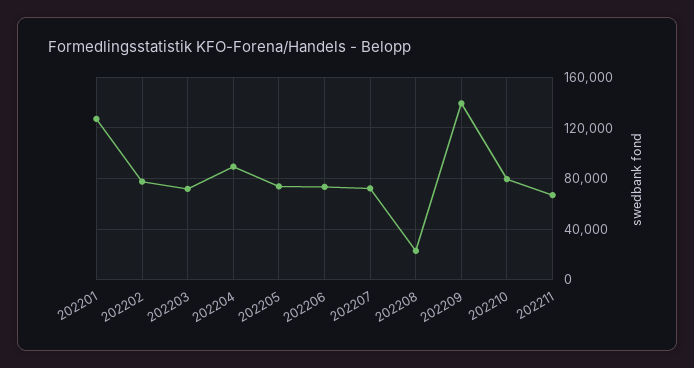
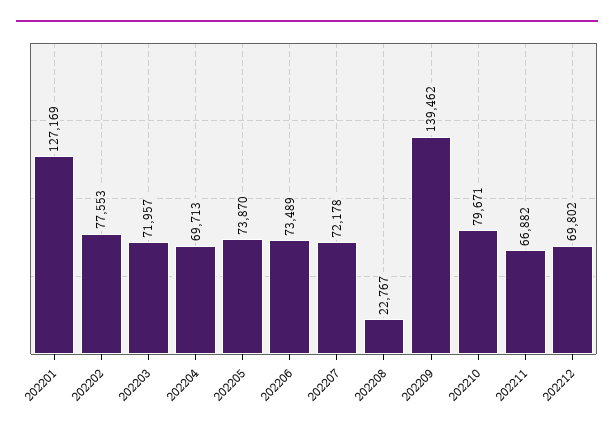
202204: 90000 -> 69713
202212: none -> 69802

